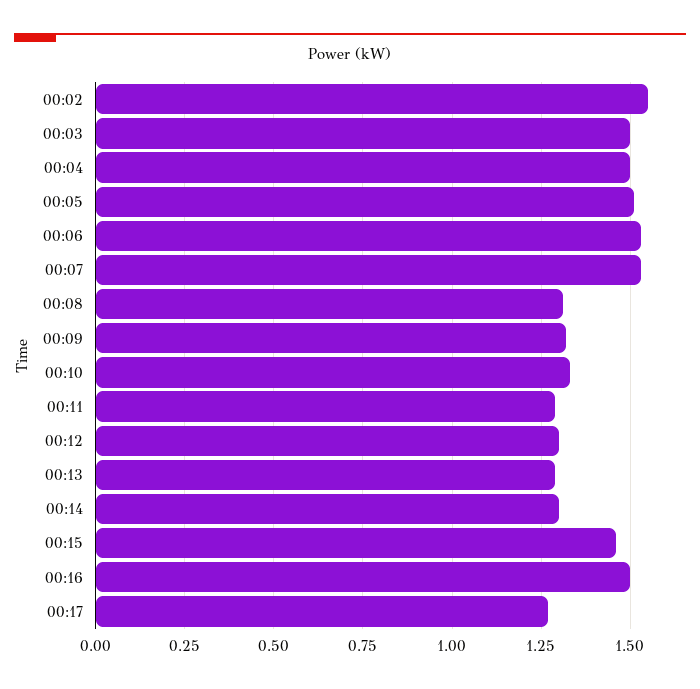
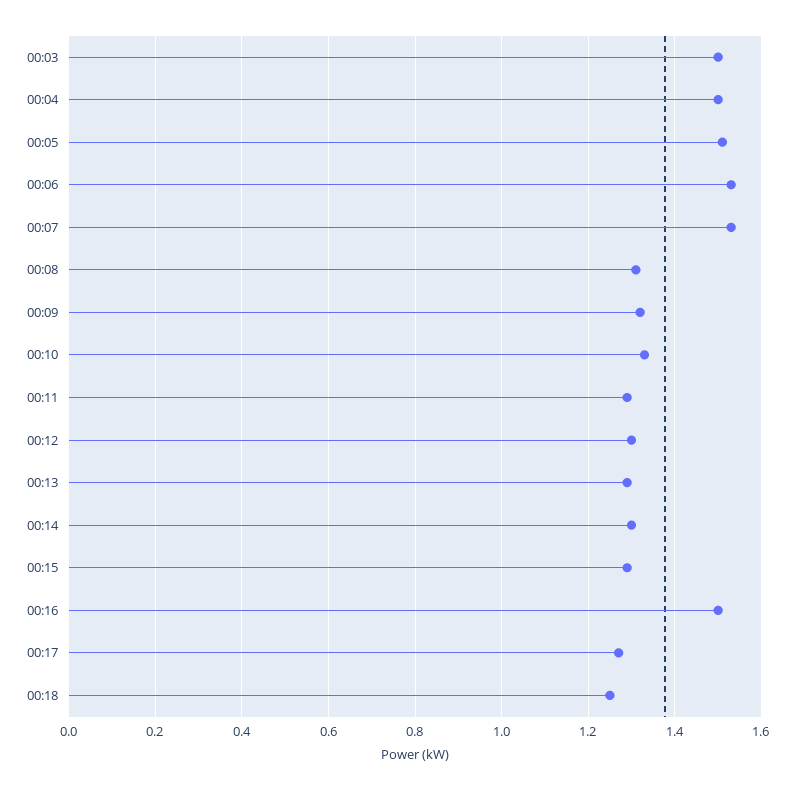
00:02: 1.55 -> none
00:15: 1.45 -> 1.3
00:18: none -> 1.25

